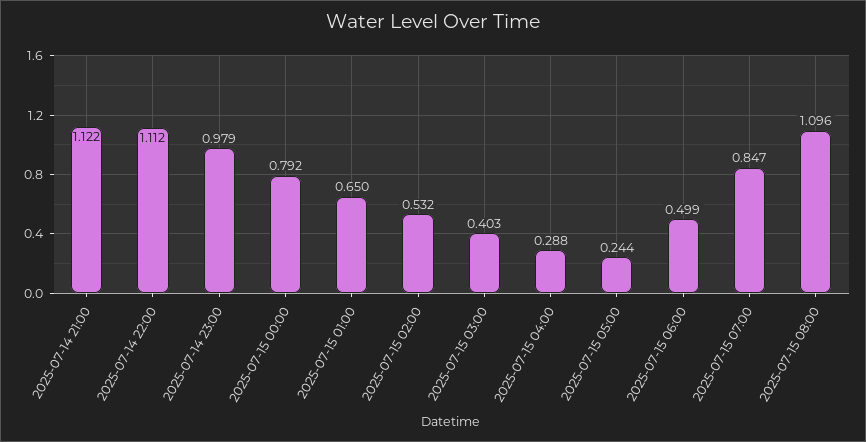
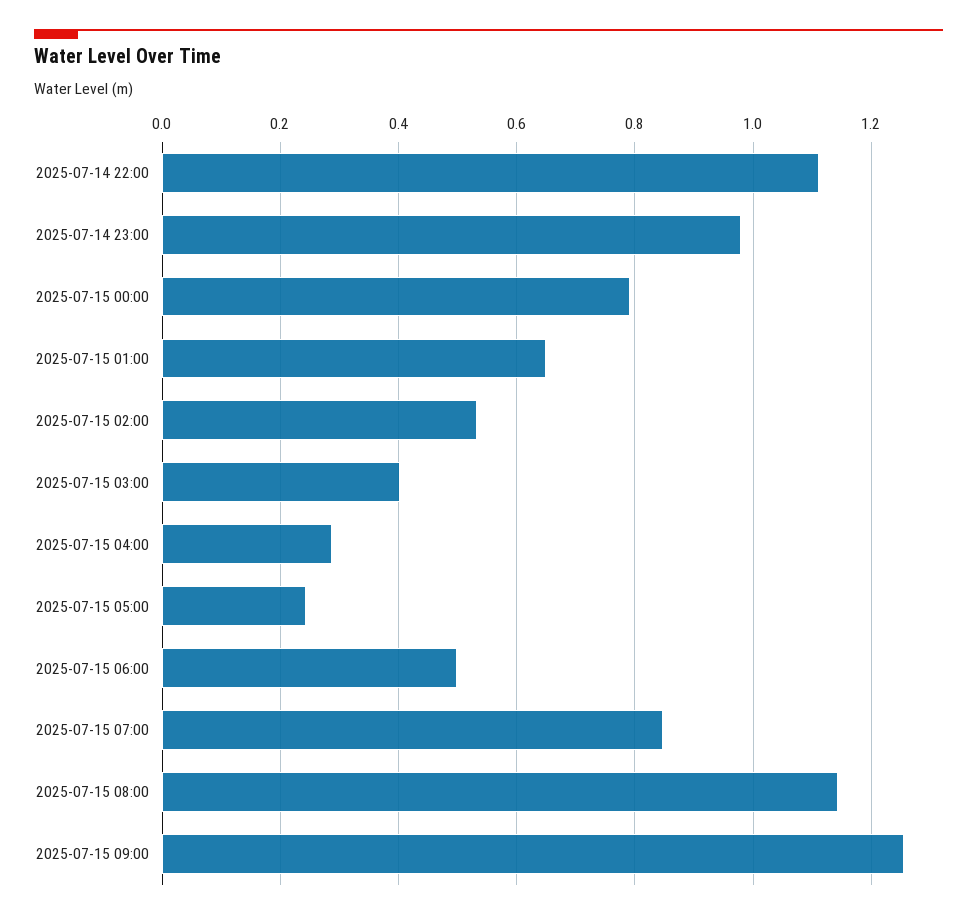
2025-07-14 21:00: 1.122 -> none
2025-07-15 08:00: 1.096 -> 1.14
2025-07-15 09:00: none -> 1.26

